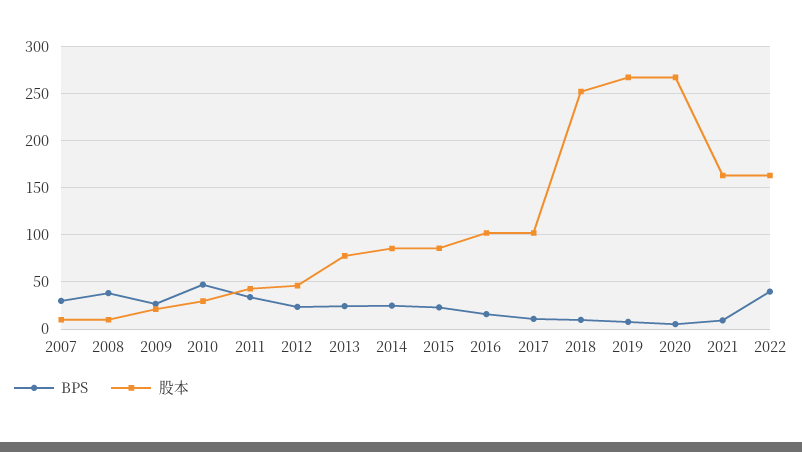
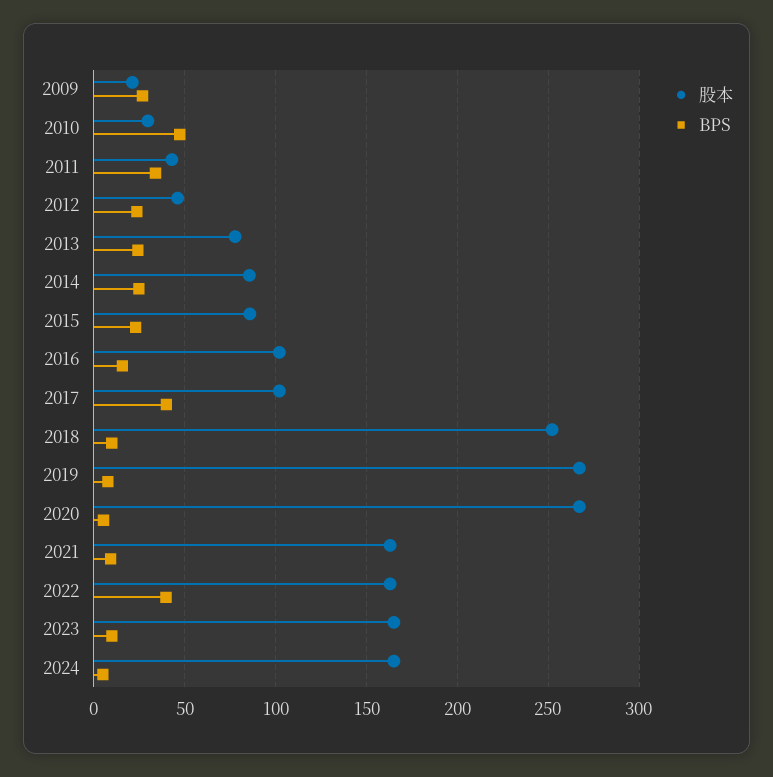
BPS, 2007: 30 -> none
股本, 2007: 10 -> none
BPS, 2008: 40 -> none
股本, 2008: 10 -> none
BPS, 2017: 10 -> 40
股本, 2023: none -> 165
BPS, 2023: none -> 10
股本, 2024: none -> 165
BPS, 2024: none -> 5

